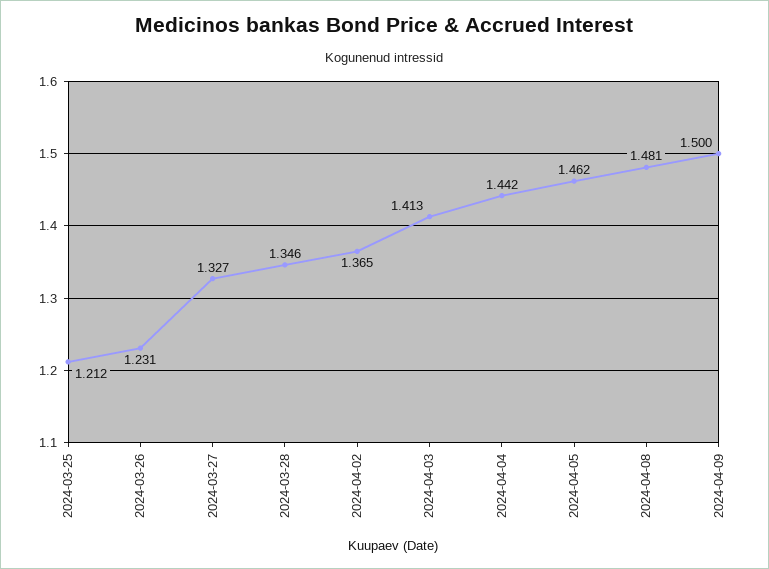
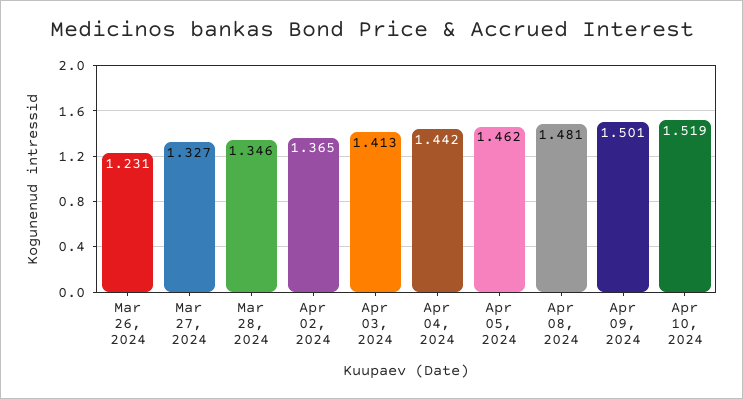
2024-03-25: 1.212 -> none
2024-04-09: 1.5 -> 1.501
Apr 10, 2024: none -> 1.519

